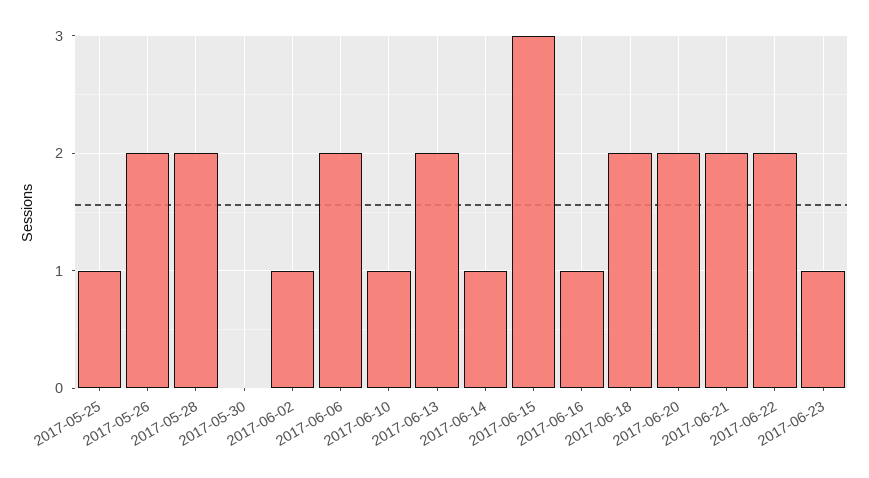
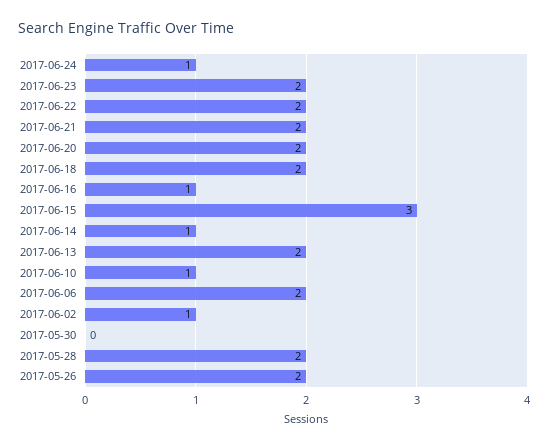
2017-05-25: 1 -> none
2017-06-23: 1 -> 2
2017-06-24: none -> 1

